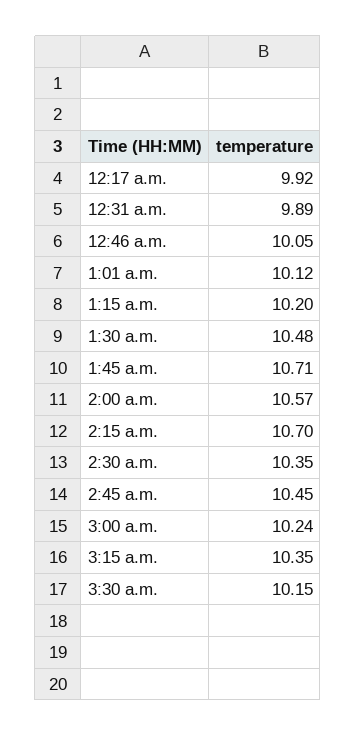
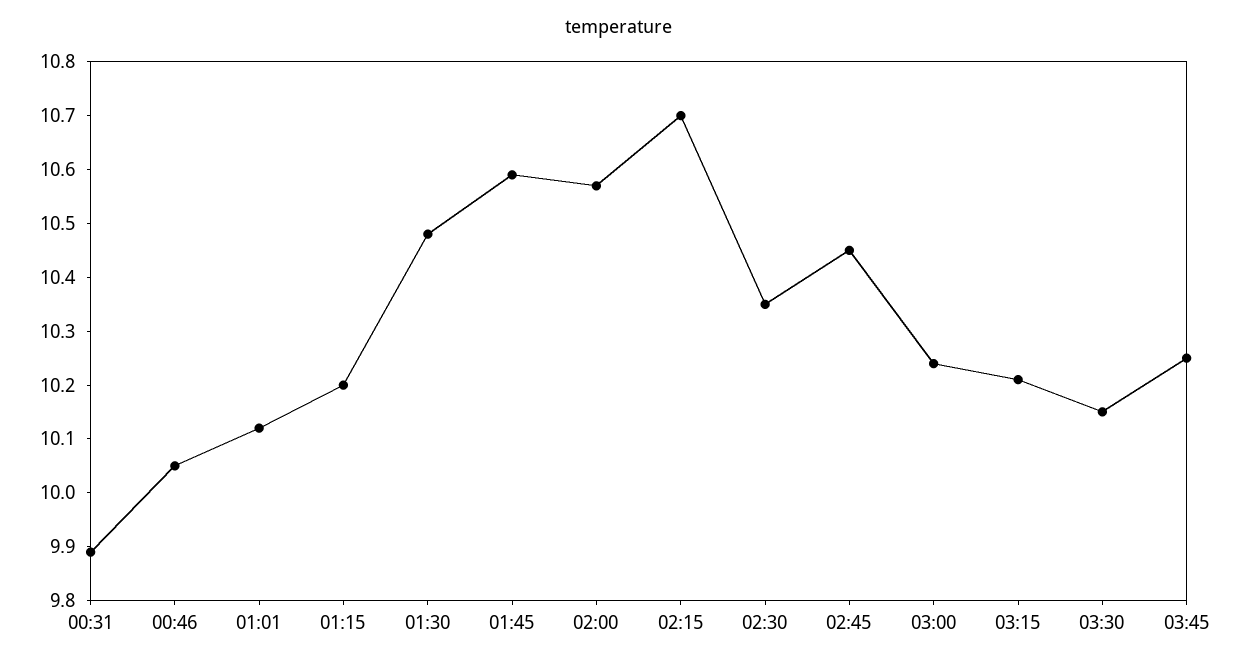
12:17 a.m.: 9.92 -> none
1:45 a.m.: 10.71 -> 10.6
3:15 a.m.: 10.35 -> 10.2
03:45: none -> 10.25

